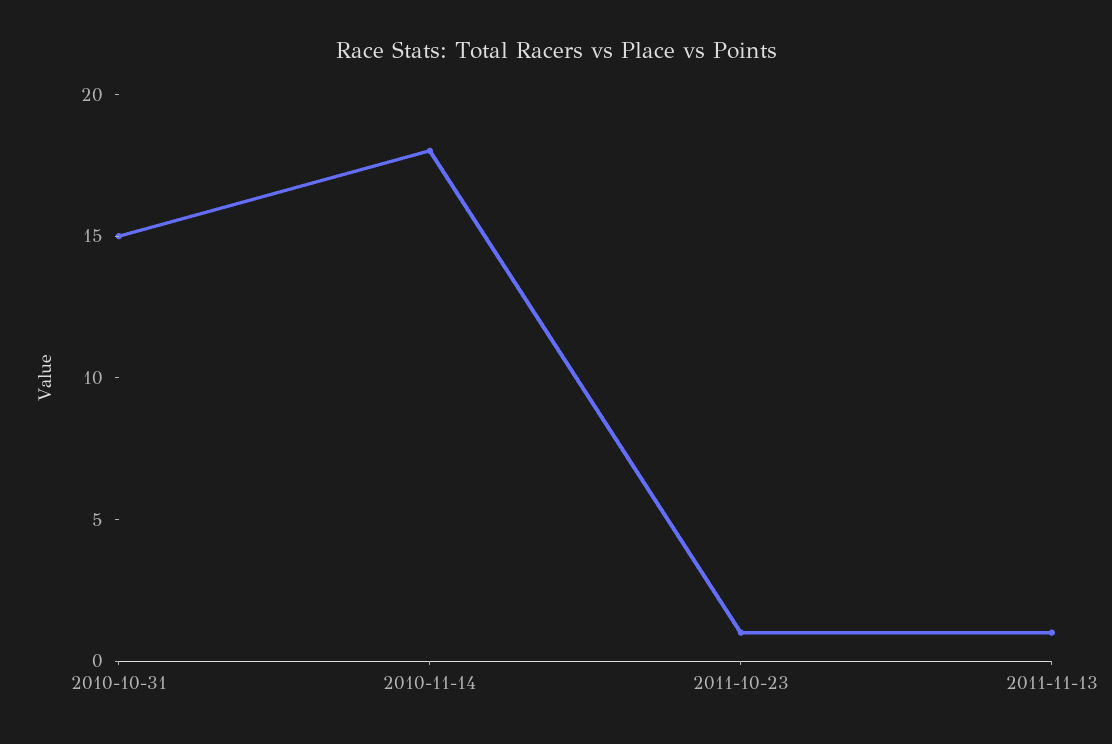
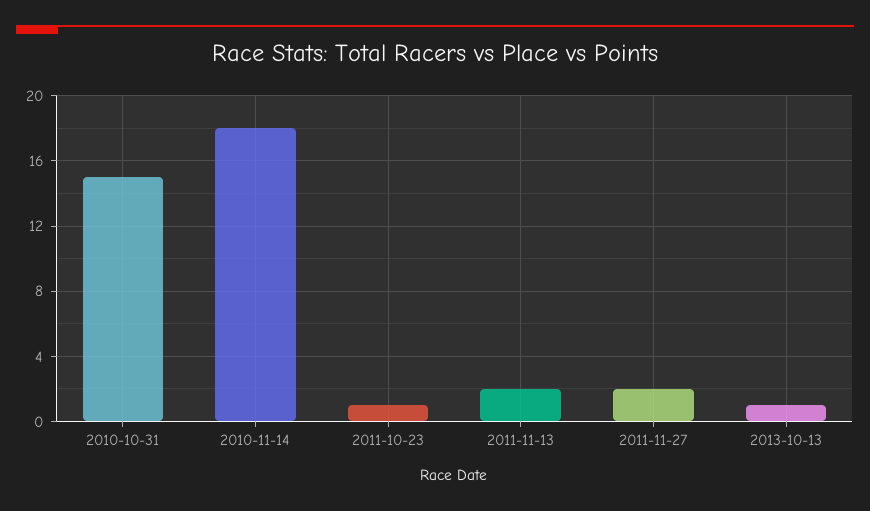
2011-11-13: 1 -> 2
2011-11-27: none -> 2
2013-10-13: none -> 1

